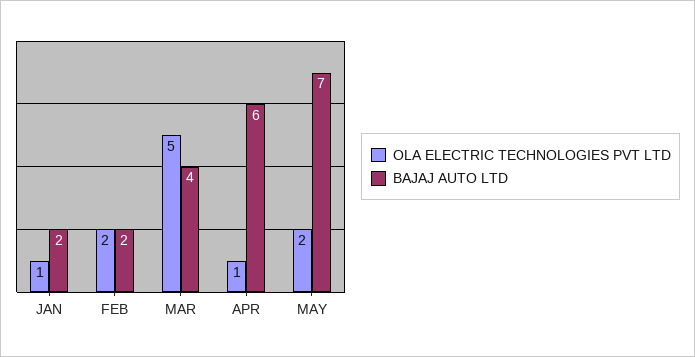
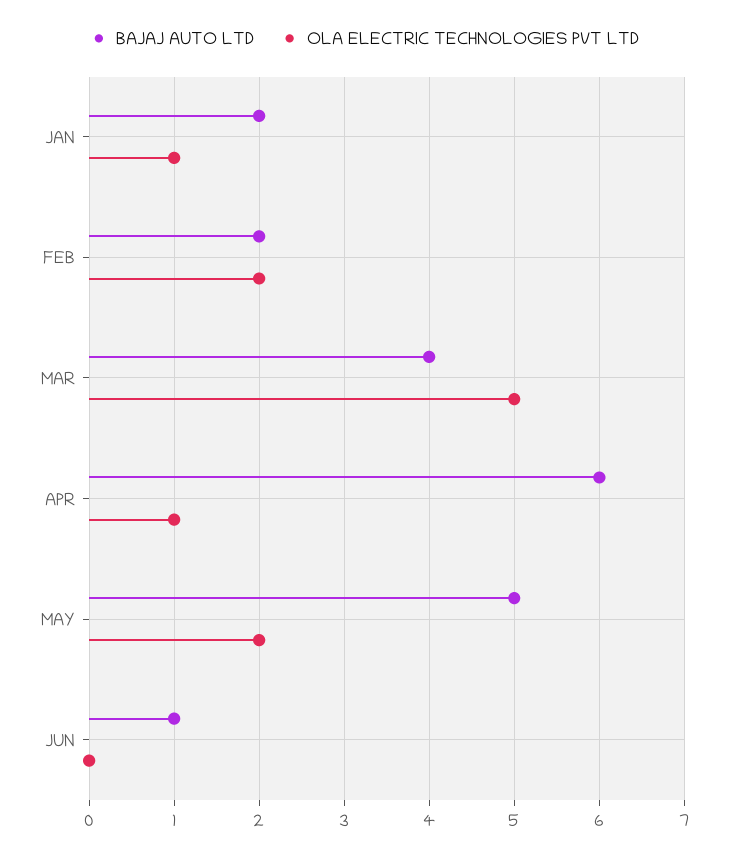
BAJAJ AUTO LTD, MAY: 7 -> 5
BAJAJ AUTO LTD, JUN: none -> 1
OLA ELECTRIC TECHNOLOGIES PVT LTD, JUN: none -> 0

